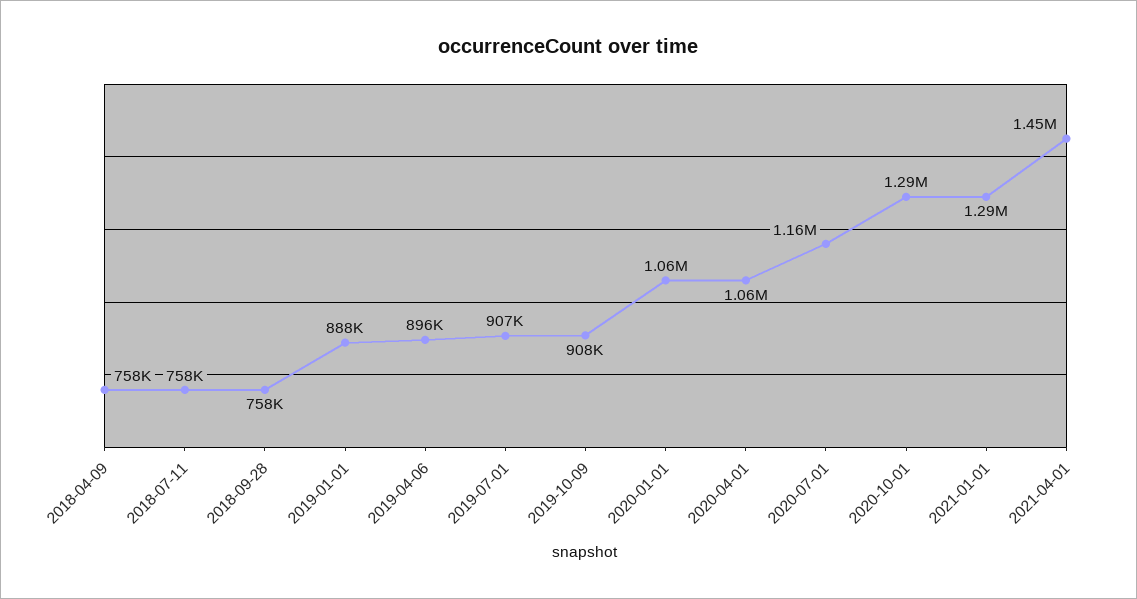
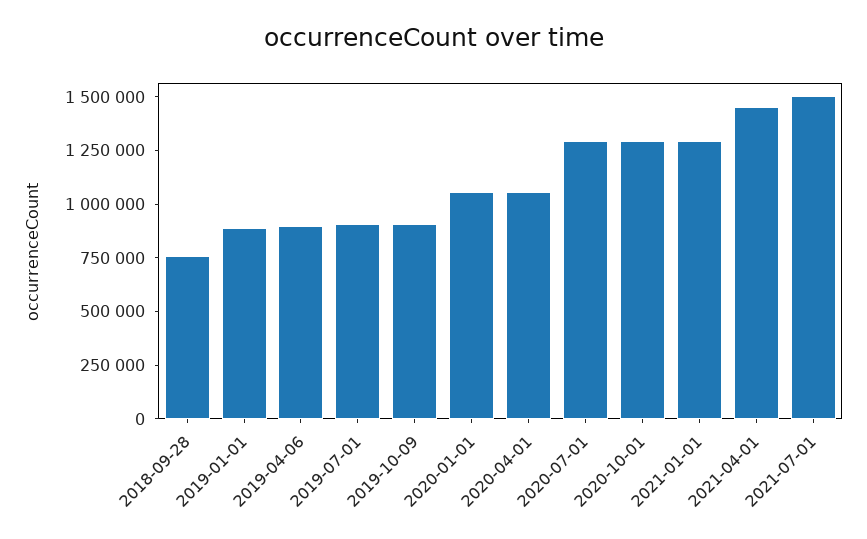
2018-04-09: 758000 -> none
2018-07-11: 758000 -> none
2020-07-01: 1160000 -> 1300000
2021-07-01: none -> 1500000

